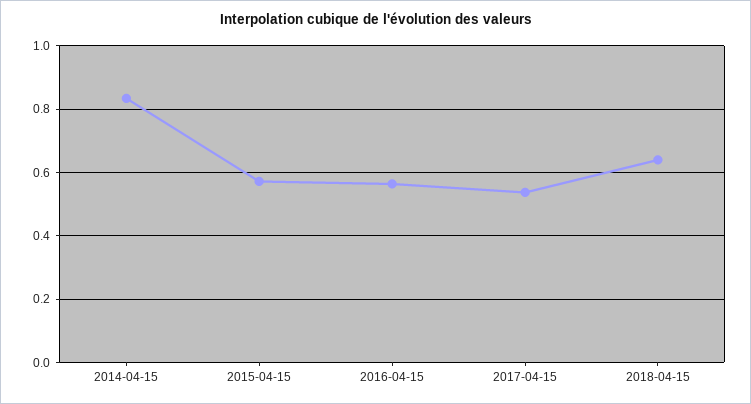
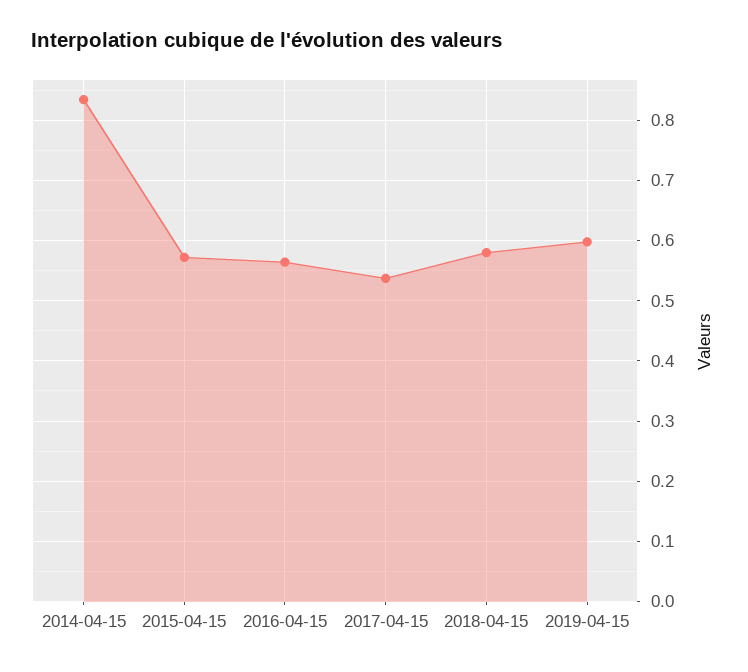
2018-04-15: 0.64 -> 0.58
2019-04-15: none -> 0.6

